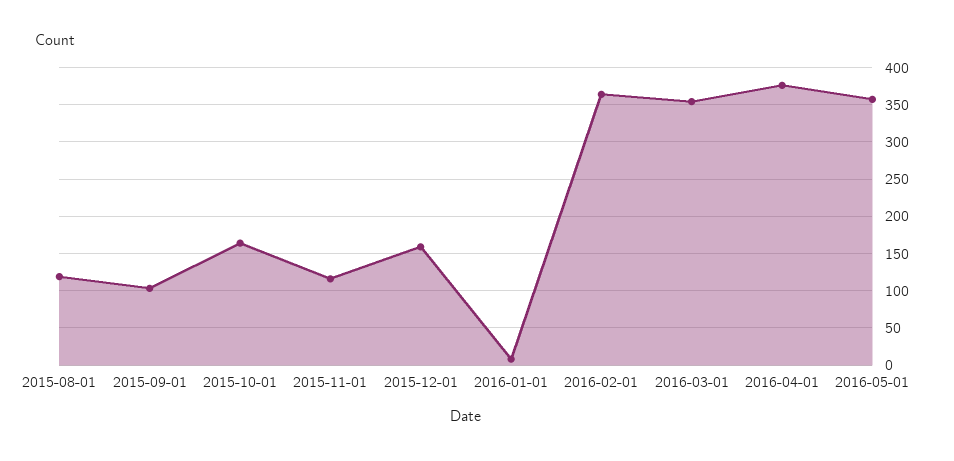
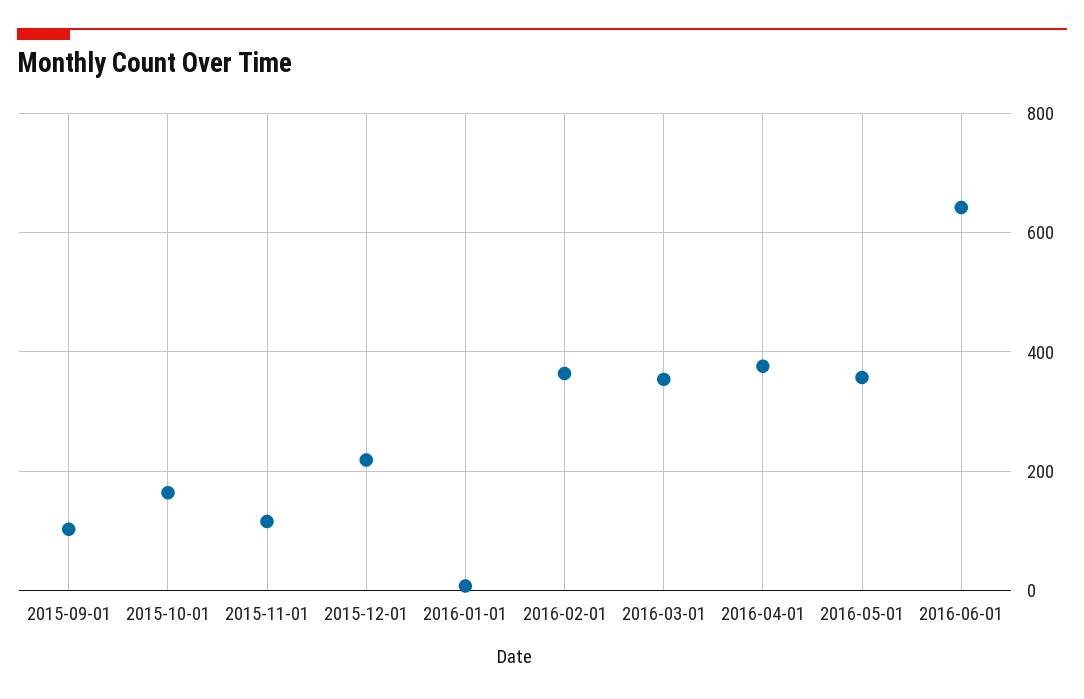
2015-08-01: 120 -> none
2015-12-01: 160 -> 220
2016-06-01: none -> 640

